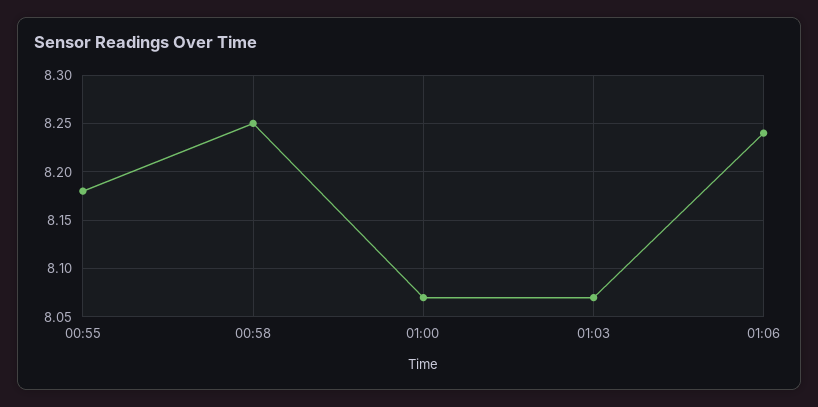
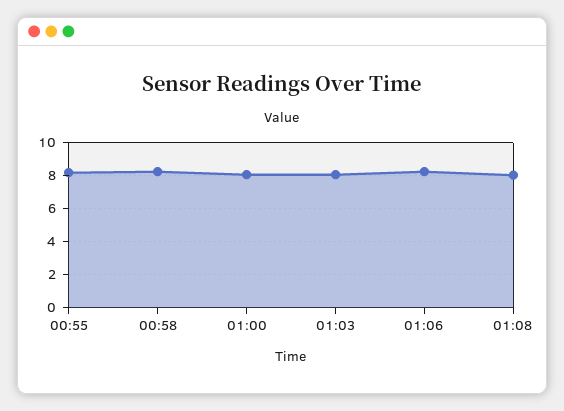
01:08: none -> 8

